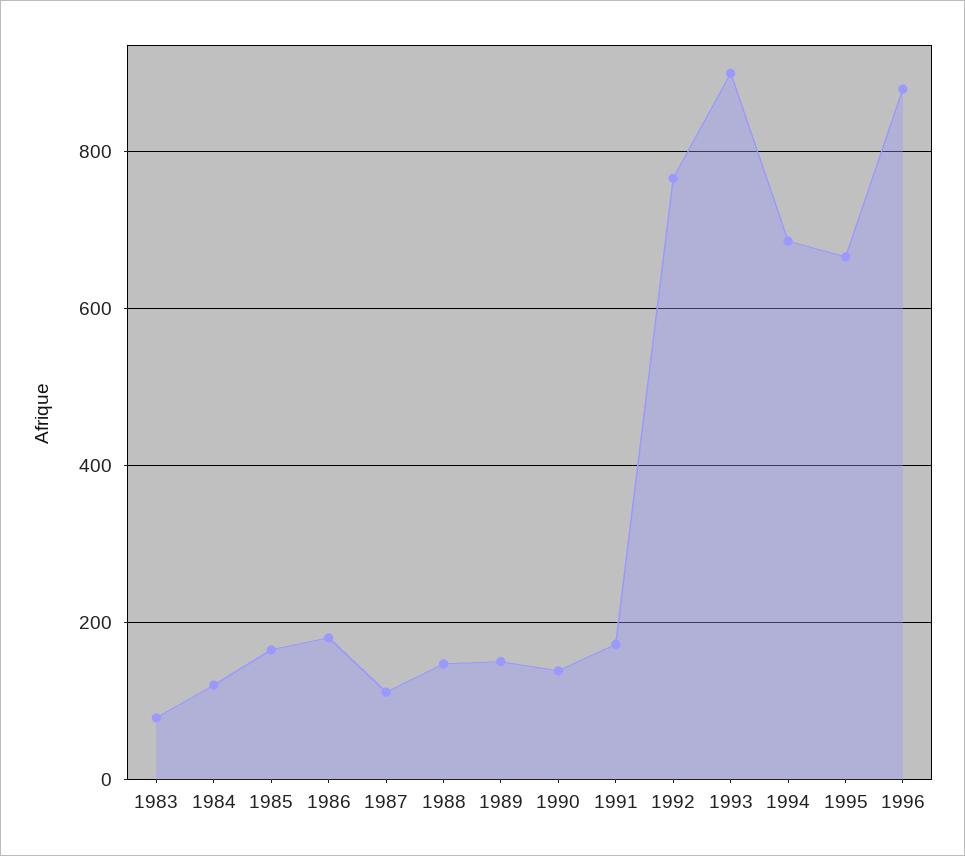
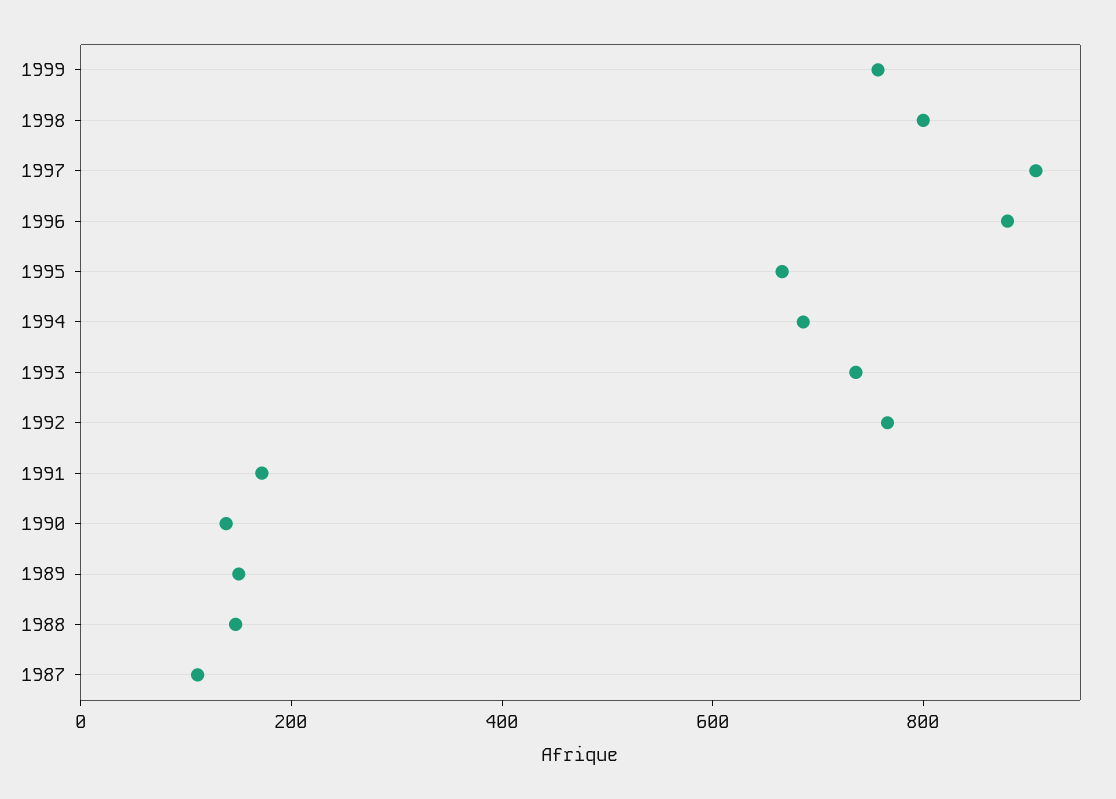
1983: 80 -> none
1984: 120 -> none
1985: 160 -> none
1986: 180 -> none
1993: 900 -> 750
1999: none -> 750
1998: none -> 800
1997: none -> 900

